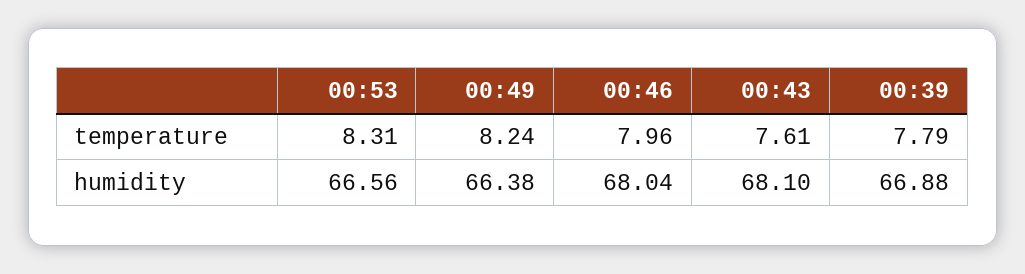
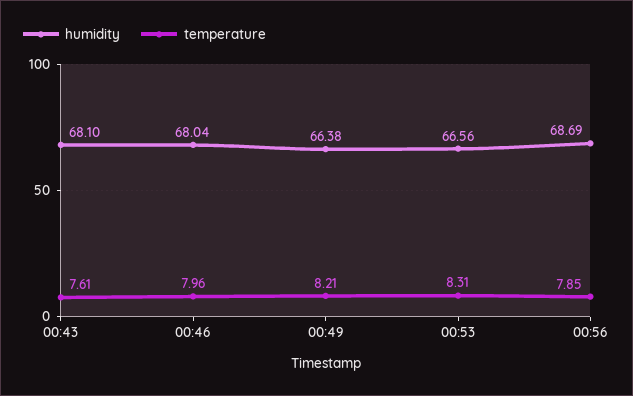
temperature, 00:49: 8.24 -> 8.21
temperature, 00:39: 7.79 -> none
humidity, 00:39: 66.88 -> none
humidity, 00:56: none -> 68.69
temperature, 00:56: none -> 7.85

